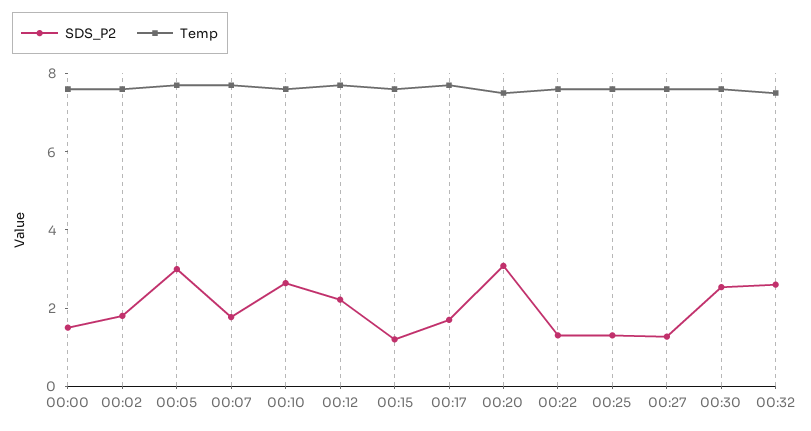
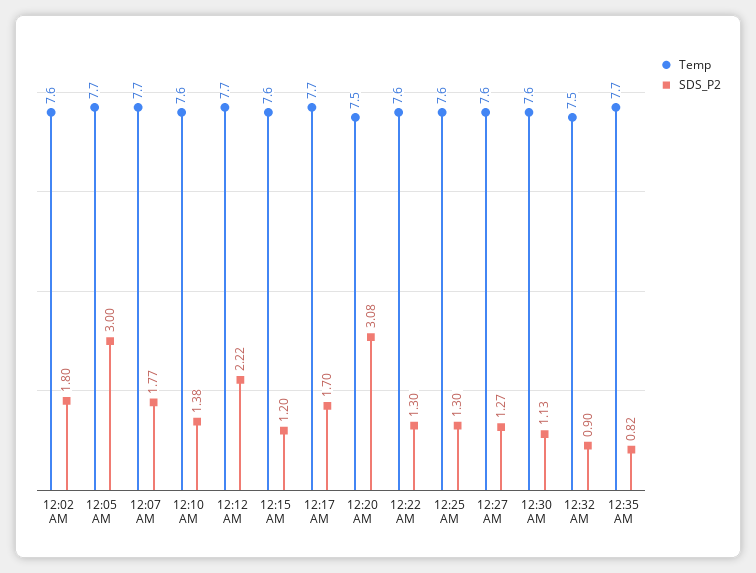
SDS_P2, 00:00: 1.5 -> none
Temp, 00:00: 7.5 -> none
SDS_P2, 00:10: 2.5 -> 1.38
SDS_P2, 00:30: 2.5 -> 1.13
SDS_P2, 00:32: 2.5 -> 0.9
Temp, 12:35 AM: none -> 7.7
SDS_P2, 12:35 AM: none -> 0.82

